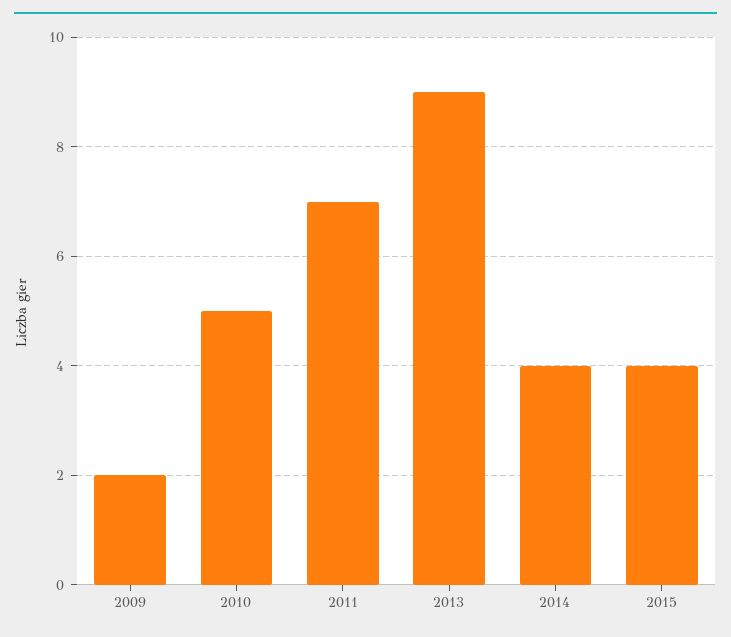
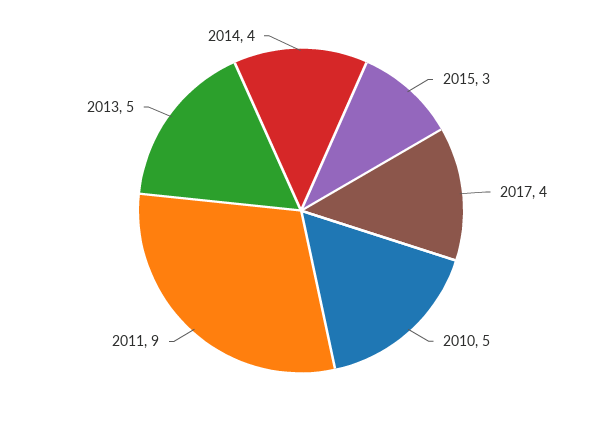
2009: 2 -> none
2011: 7 -> 9
2013: 9 -> 5
2015: 4 -> 3
2017: none -> 4

